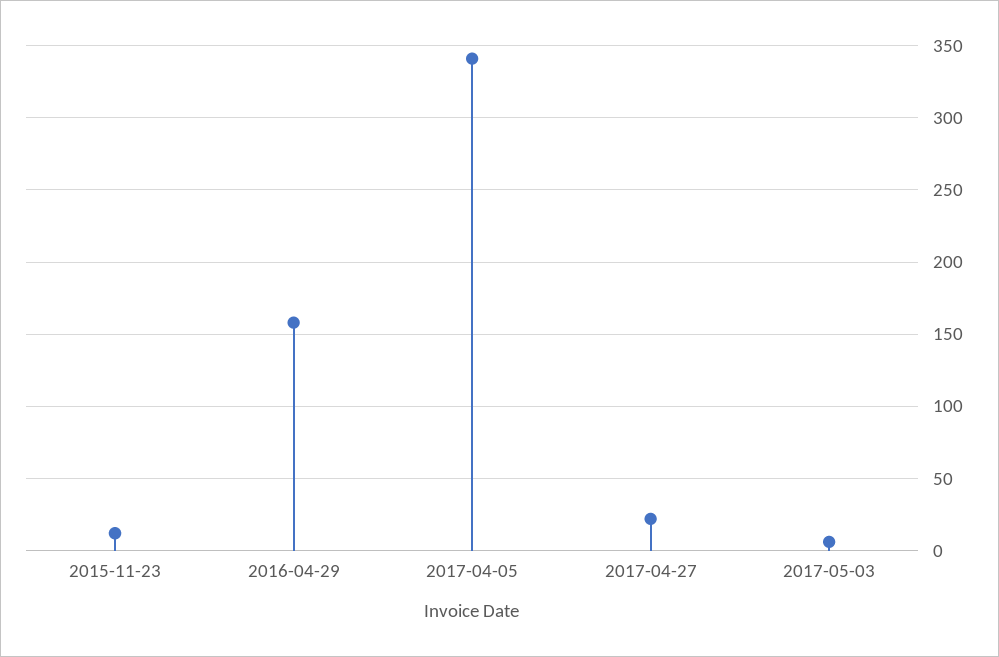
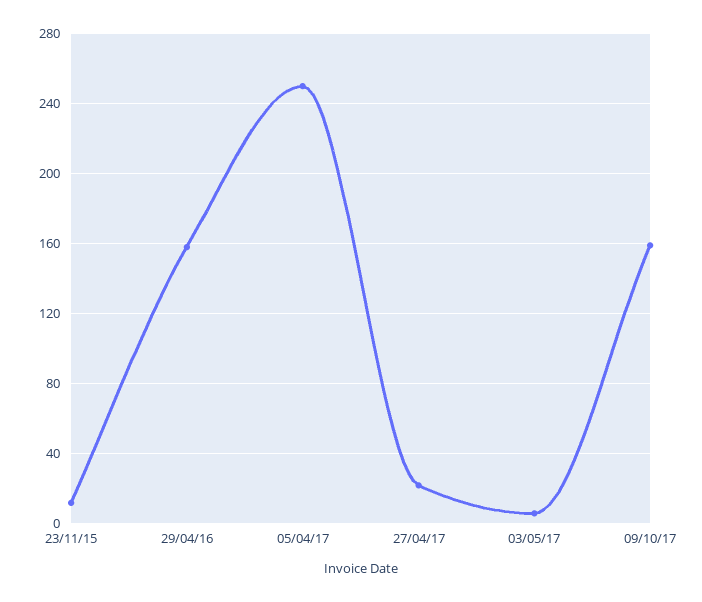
2017-04-05: 340 -> 250
09/10/17: none -> 160

